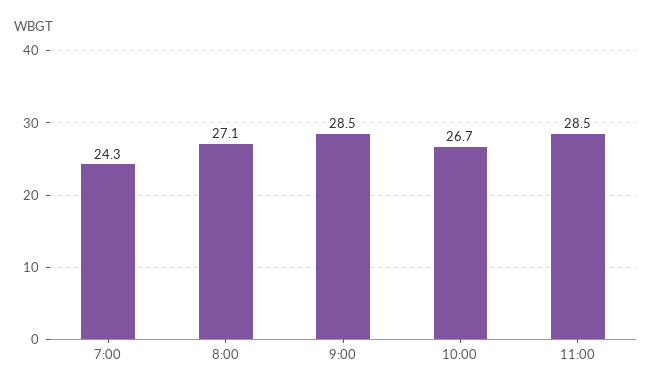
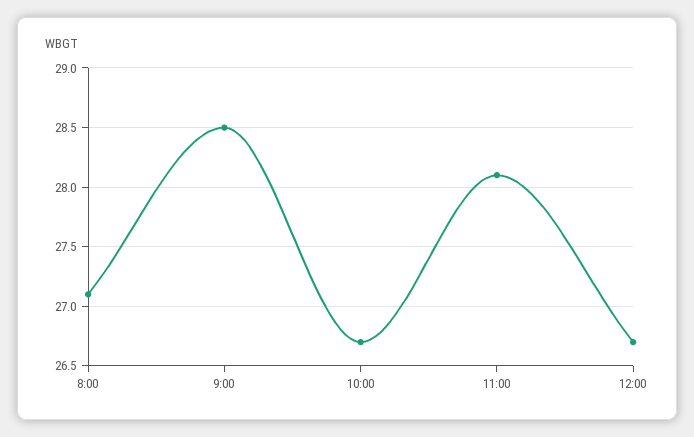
7:00: 24.3 -> none
11:00: 28.5 -> 28.1
12:00: none -> 26.7

